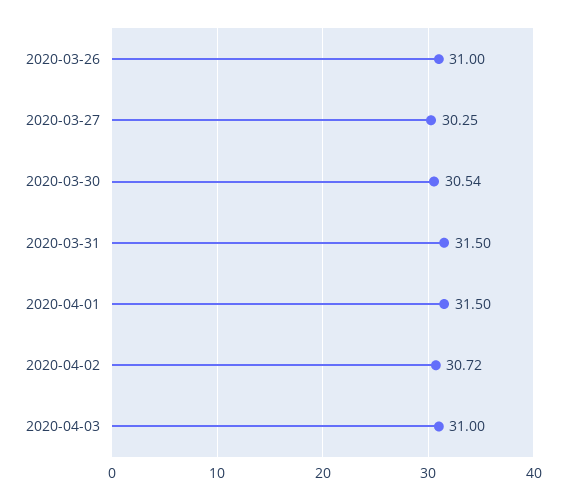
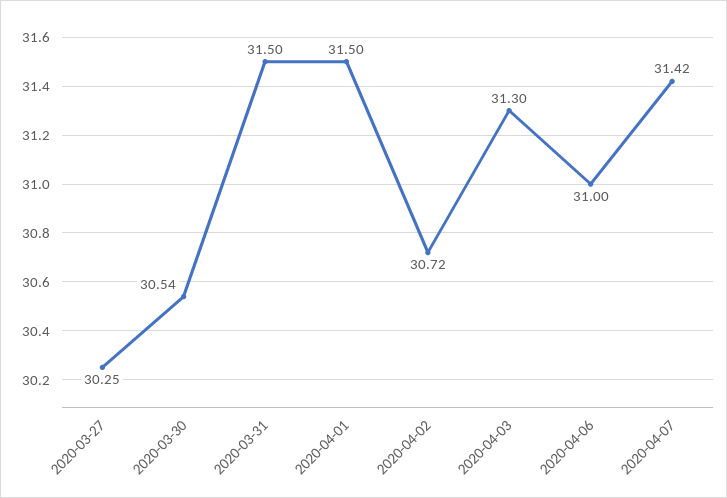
2020-03-26: 31 -> none
2020-04-03: 31 -> 31.3
2020-04-06: none -> 31
2020-04-07: none -> 31.42

